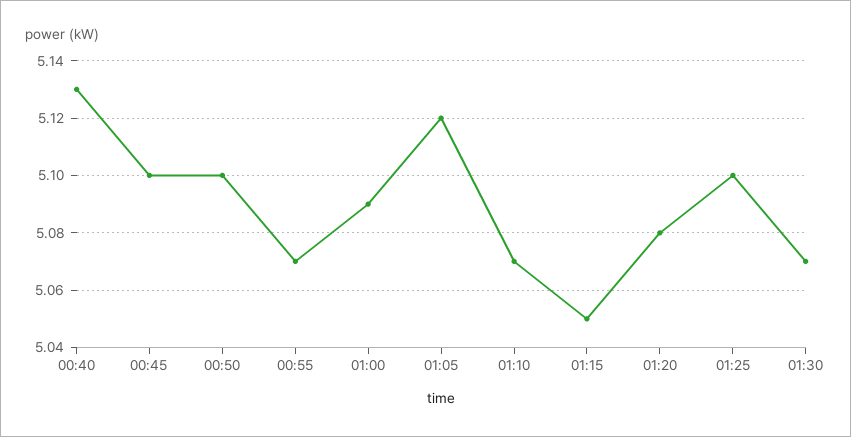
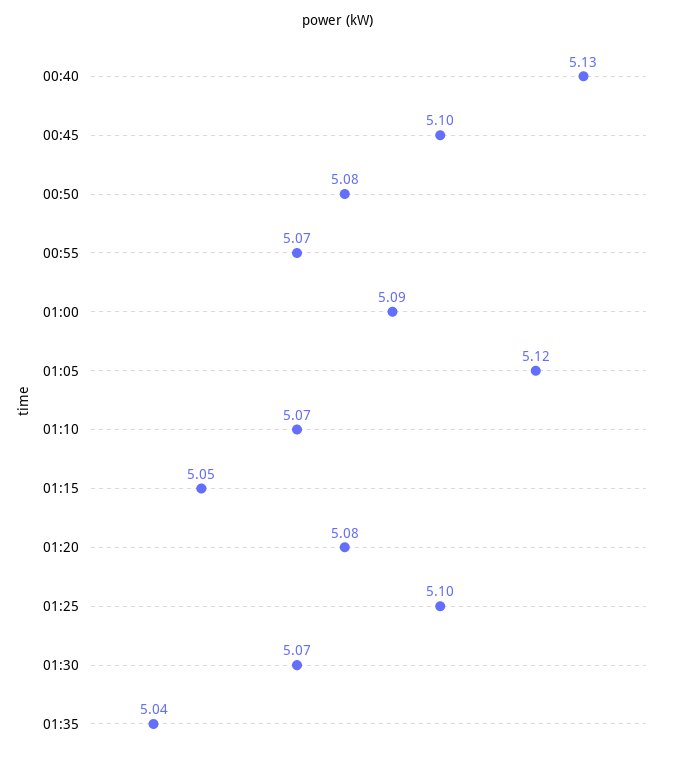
00:50: 5.1 -> 5.08
01:35: none -> 5.04

